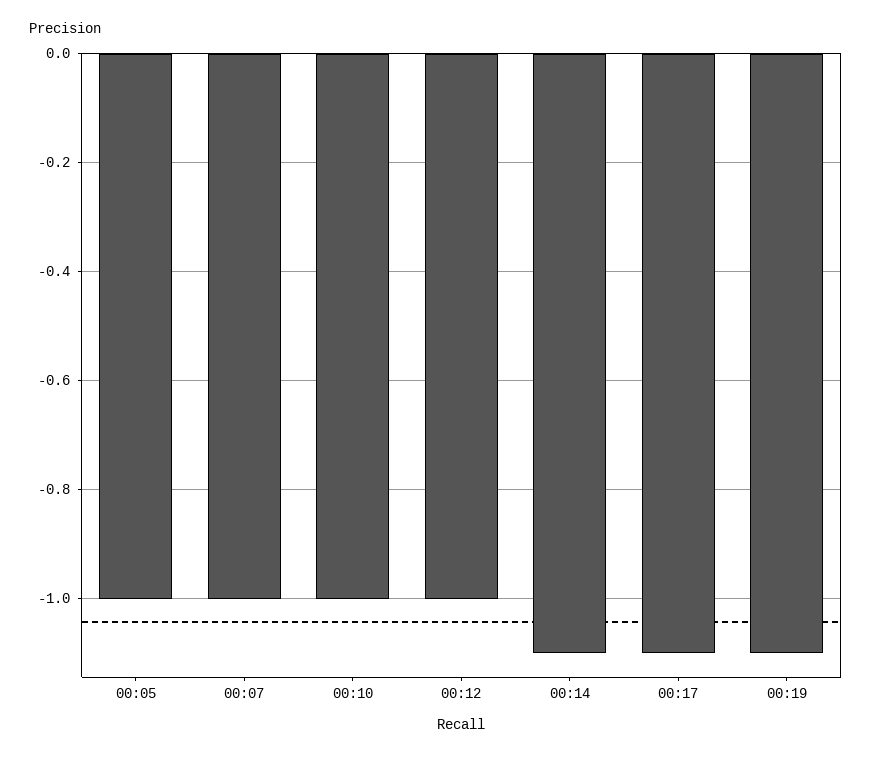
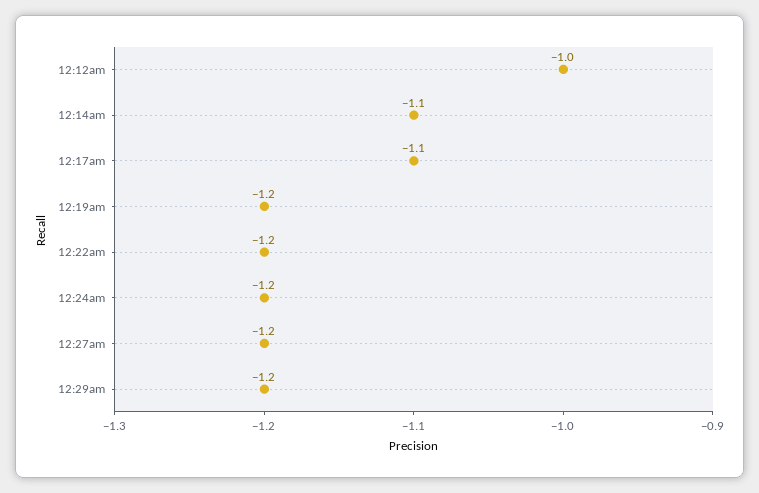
00:05: -1 -> none
00:07: -1 -> none
00:10: -1 -> none
00:19: -1.1 -> -1.2
12:22am: none -> -1.2
12:24am: none -> -1.2
12:27am: none -> -1.2
12:29am: none -> -1.2

